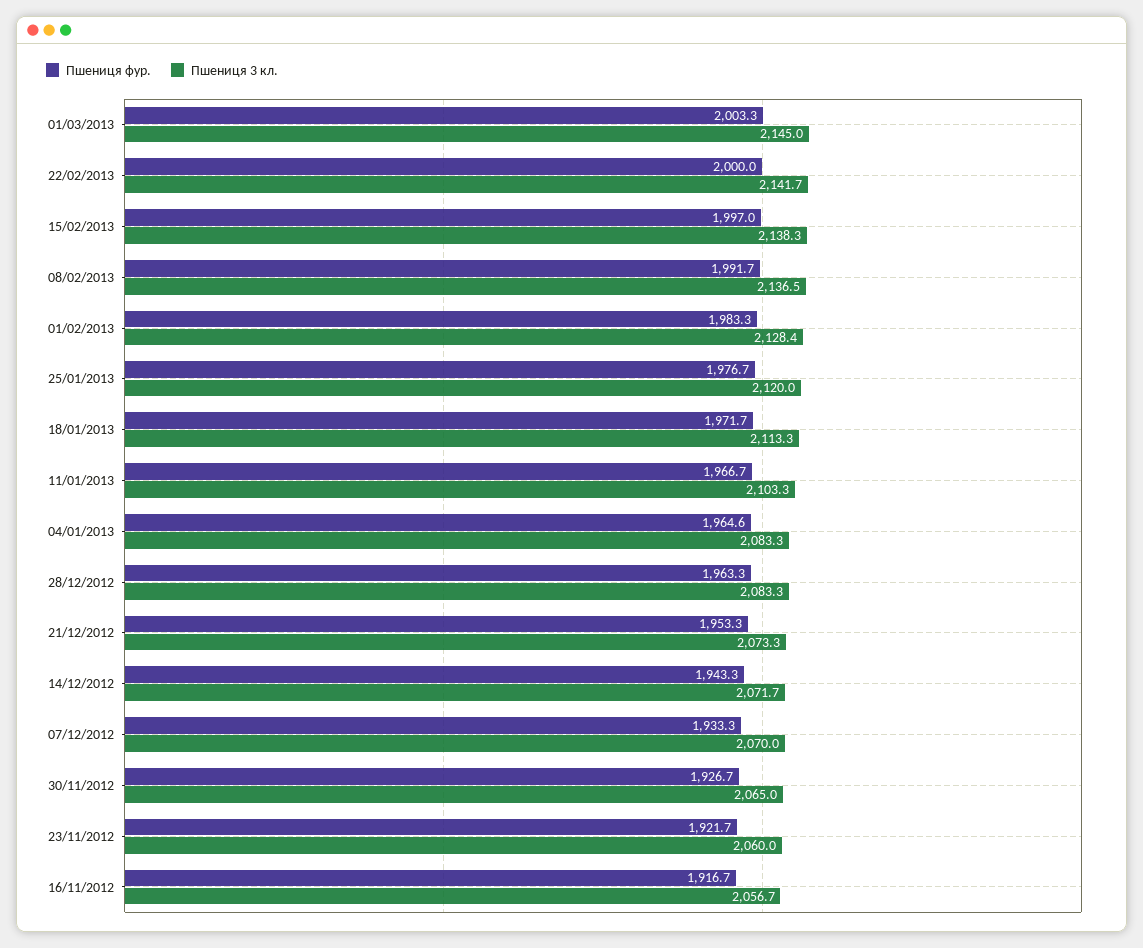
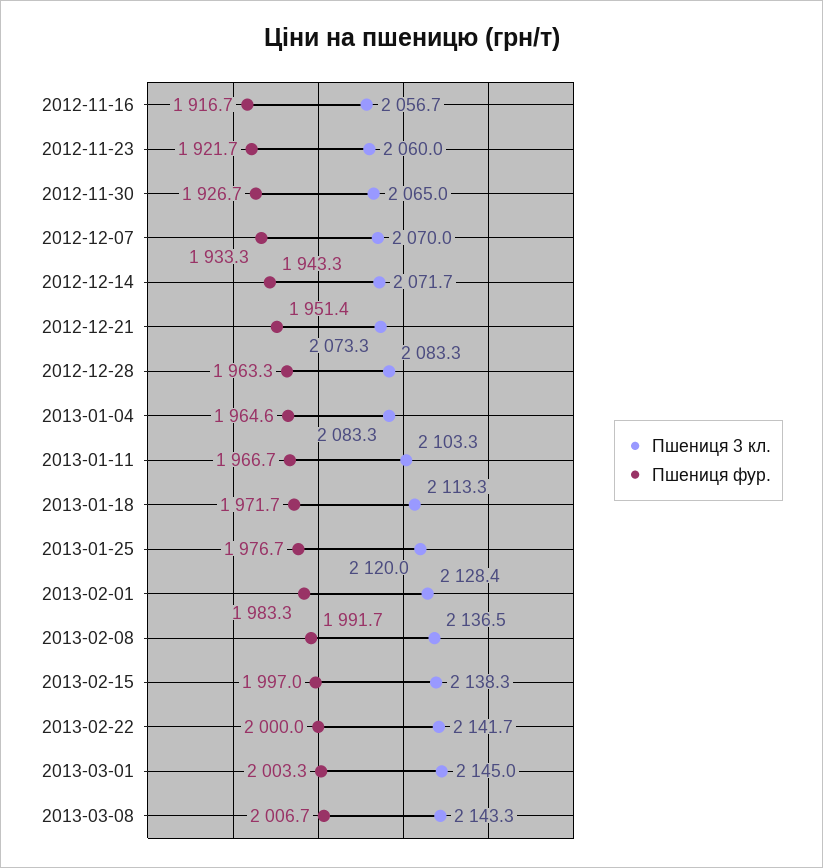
Пшениця фур., 21/12/2012: 1953.3 -> 1951.4
Пшениця 3 кл., 2013-03-08: none -> 2143.3
Пшениця фур., 2013-03-08: none -> 2006.7

